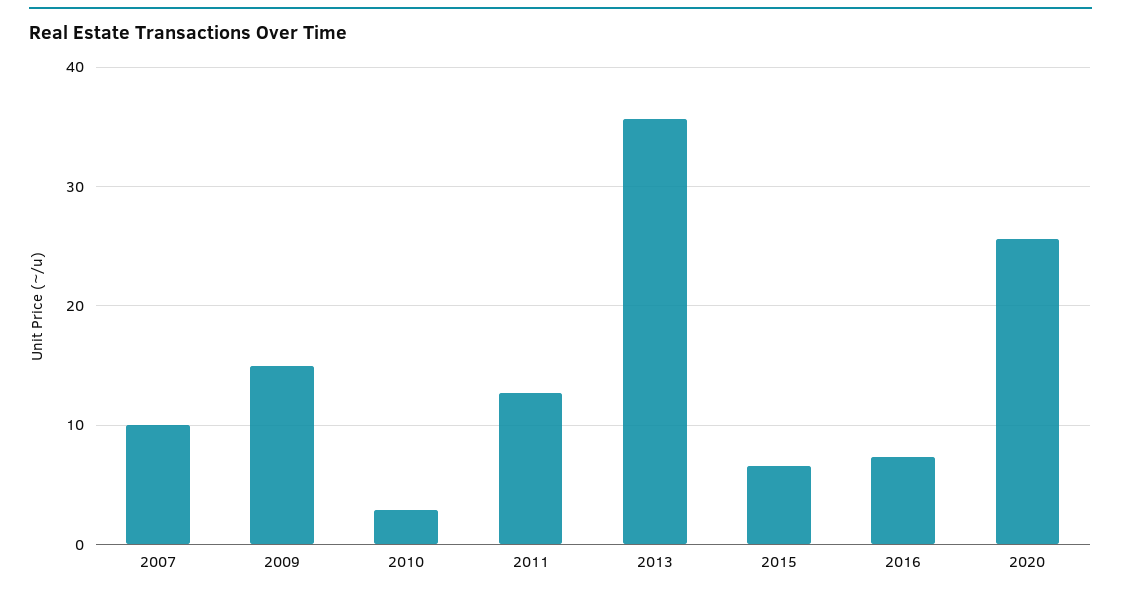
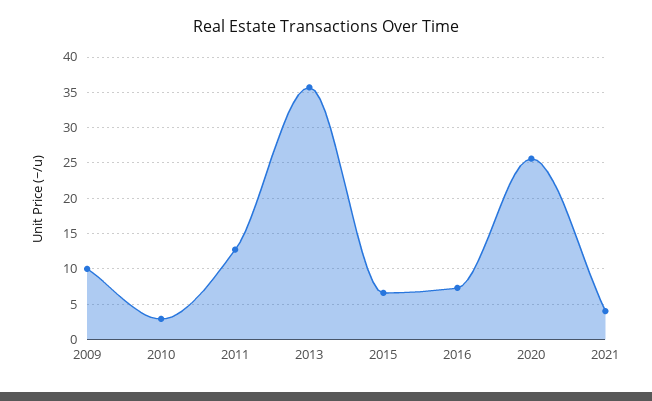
2007: 10 -> none
2009: 15 -> 10
2021: none -> 4

